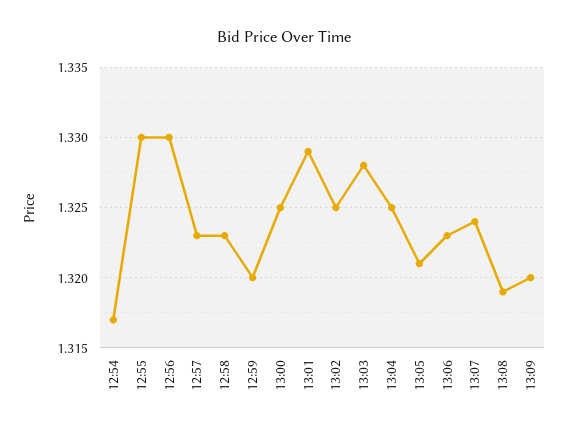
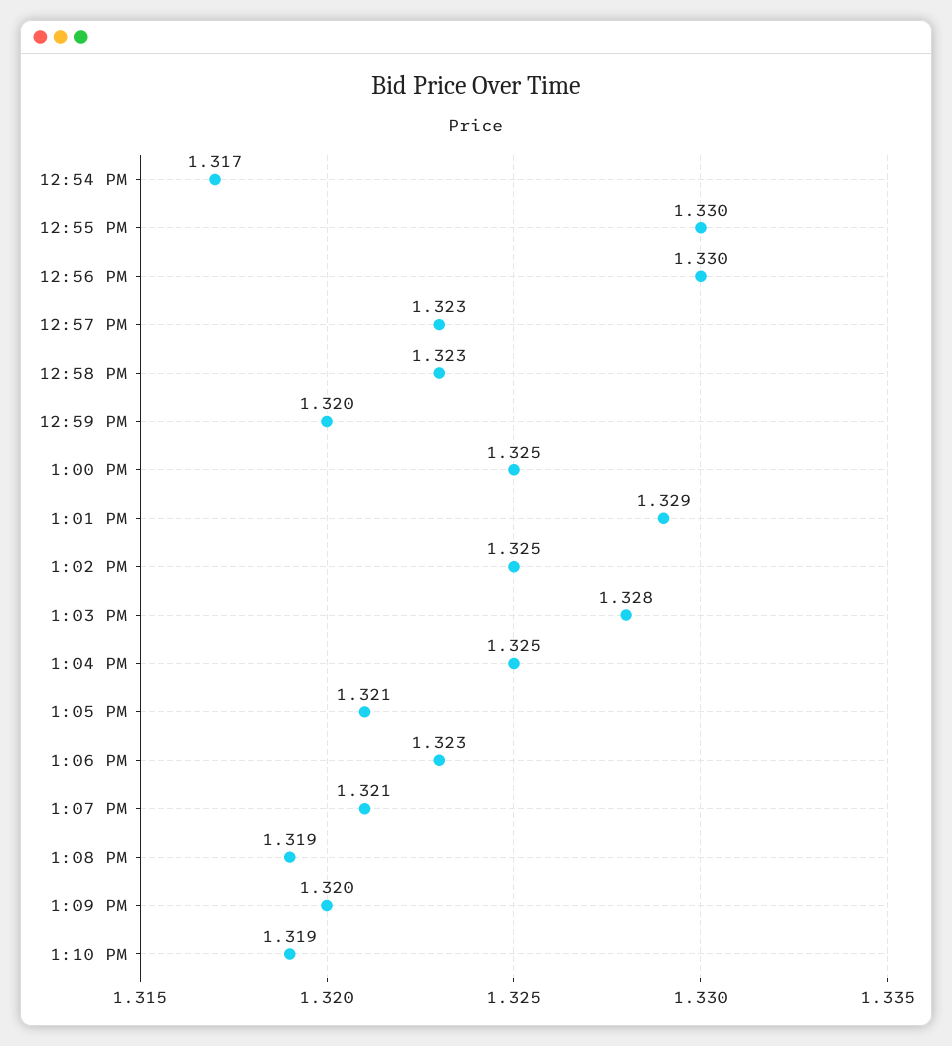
13:07: 1.324 -> 1.321
1:10 PM: none -> 1.319

